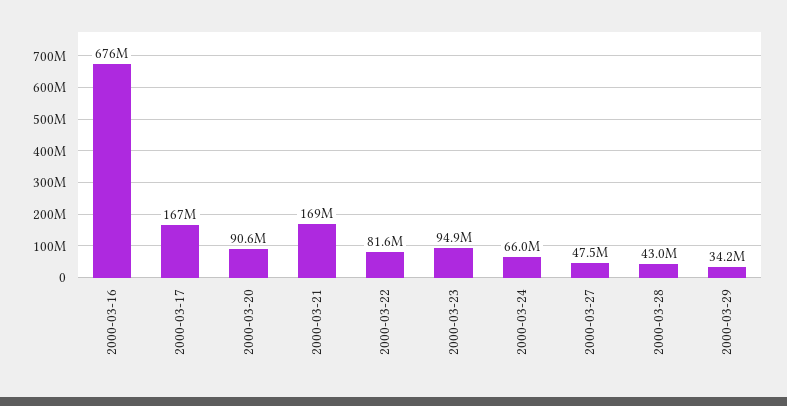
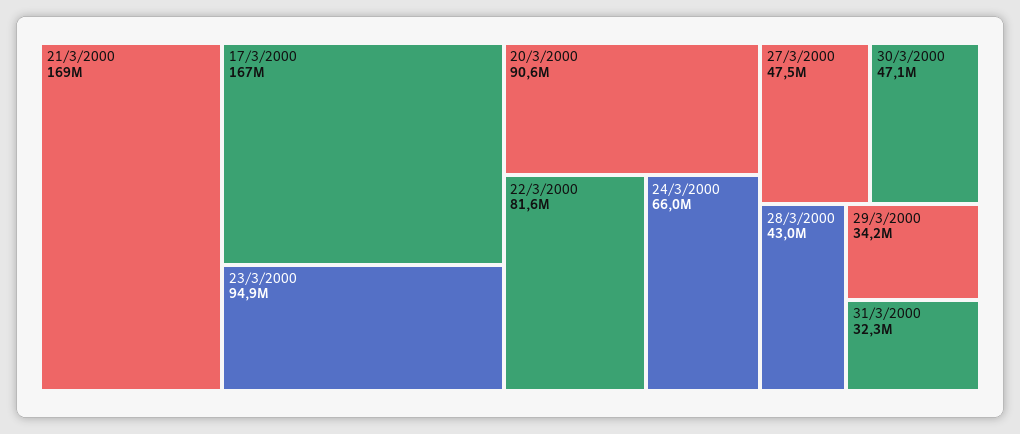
2000-03-16: 676000000 -> none
30/3/2000: none -> 47100000
31/3/2000: none -> 32300000

